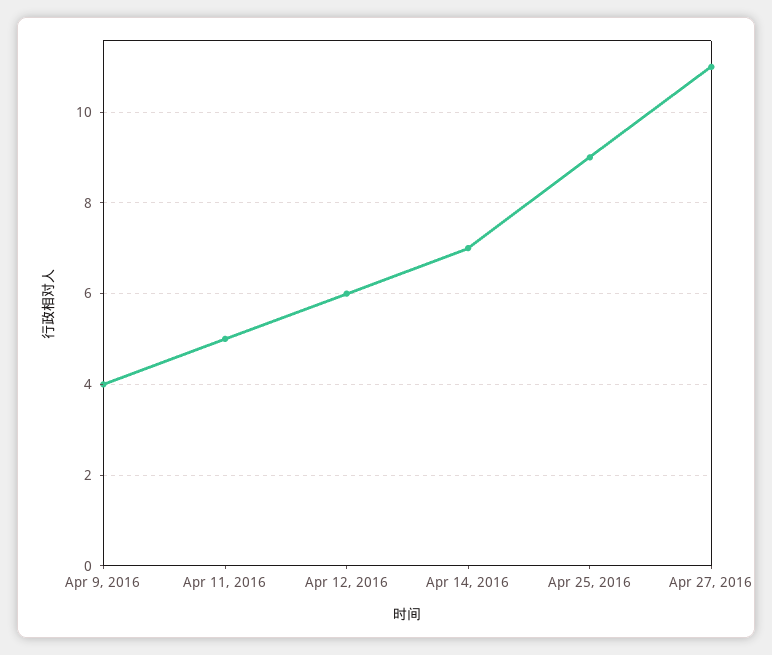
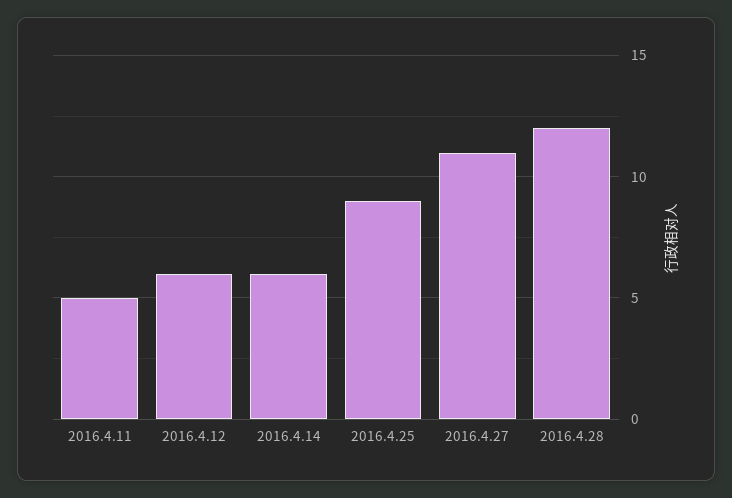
Apr 9, 2016: 4 -> none
Apr 14, 2016: 7 -> 6
2016.4.28: none -> 12

